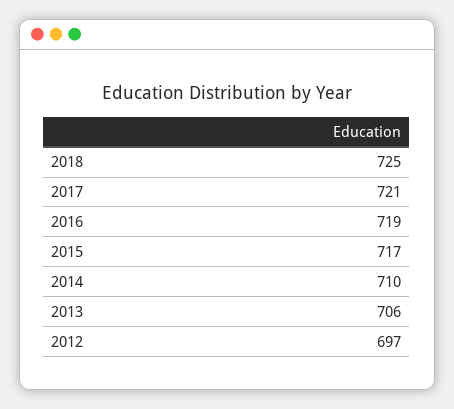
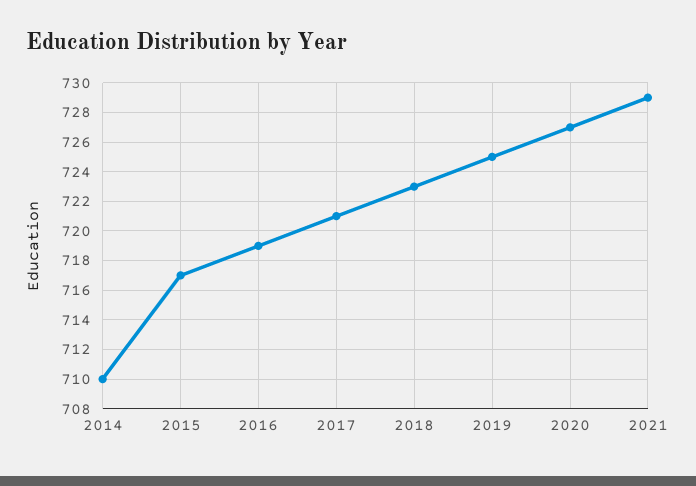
2018: 725 -> 723
2013: 706 -> none
2012: 697 -> none
2019: none -> 725
2020: none -> 727
2021: none -> 729

